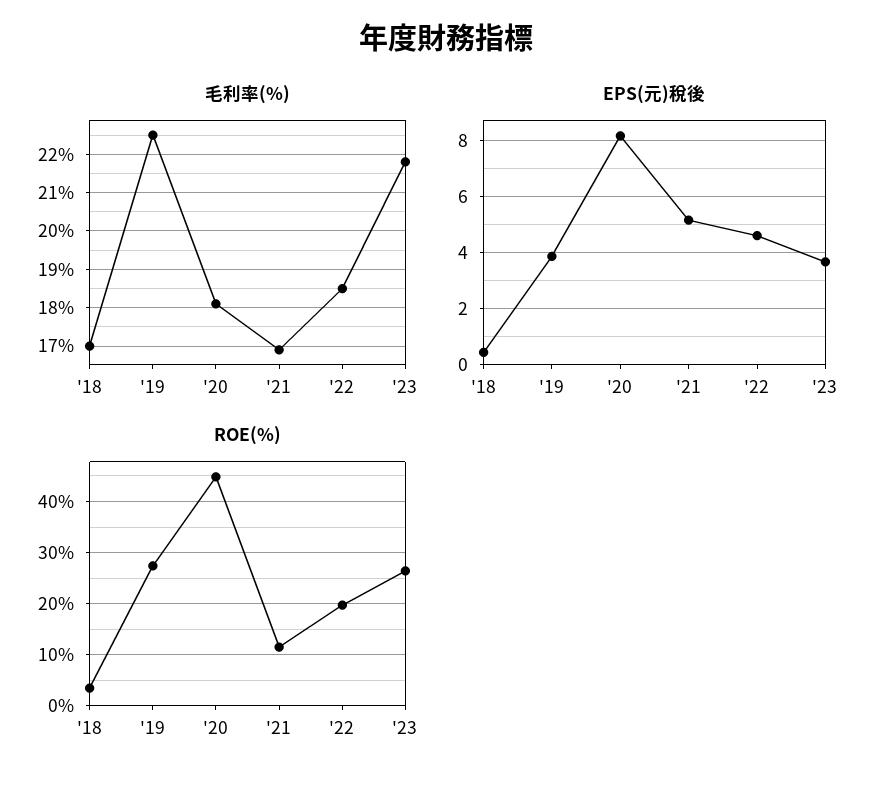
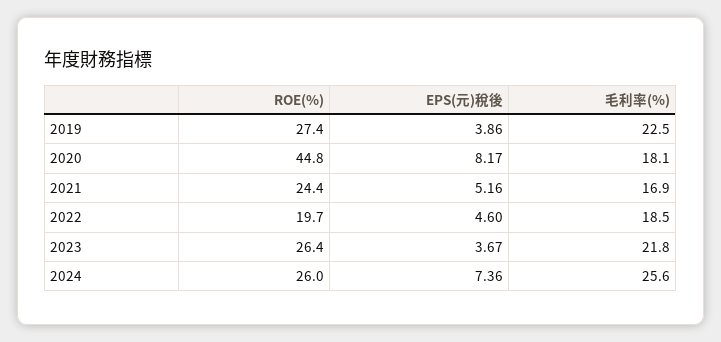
毛利率(%), '18: 17 -> none
EPS(元)稅後, '18: 0.5 -> none
ROE(%), '18: 4 -> none
ROE(%), '21: 12 -> 24.4
ROE(%), 2024: none -> 26
EPS(元)稅後, 2024: none -> 7.36
毛利率(%), 2024: none -> 25.6

